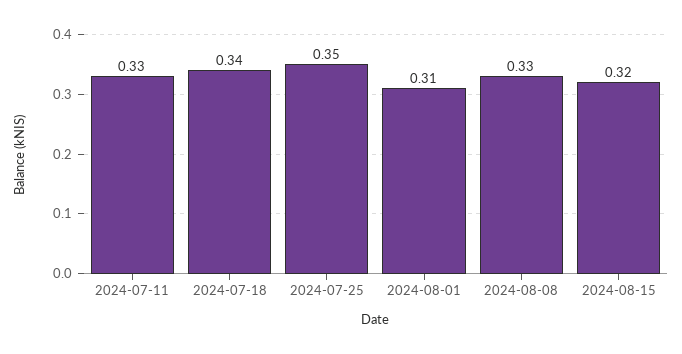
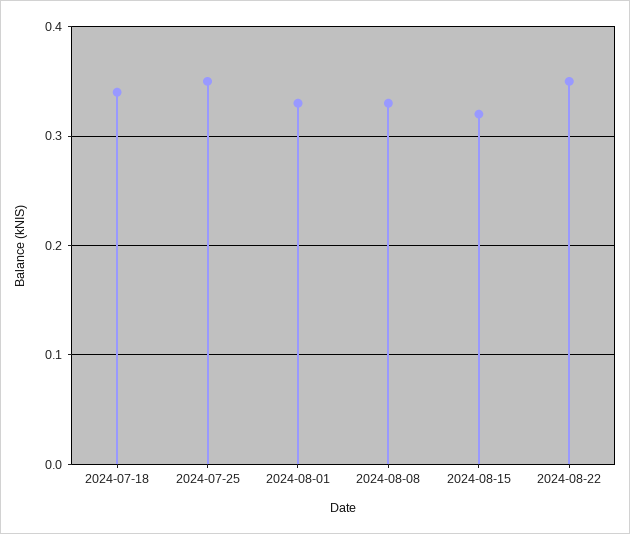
2024-07-11: 0.33 -> none
2024-08-01: 0.31 -> 0.33
2024-08-22: none -> 0.35

